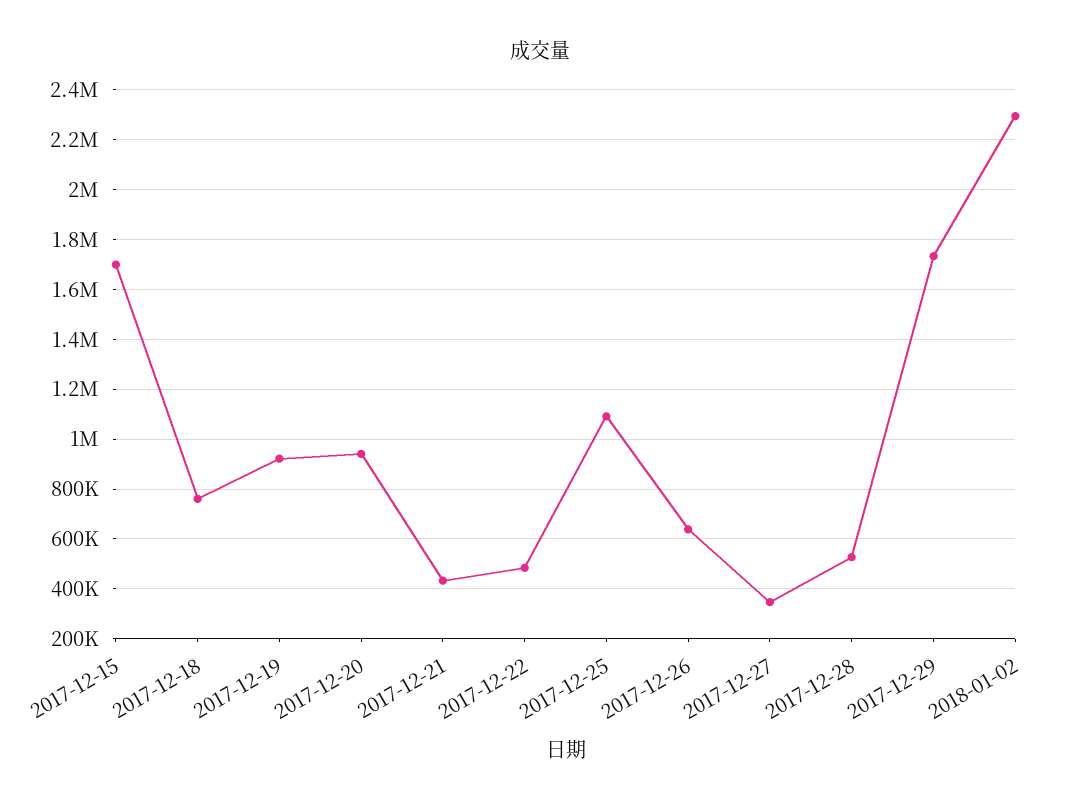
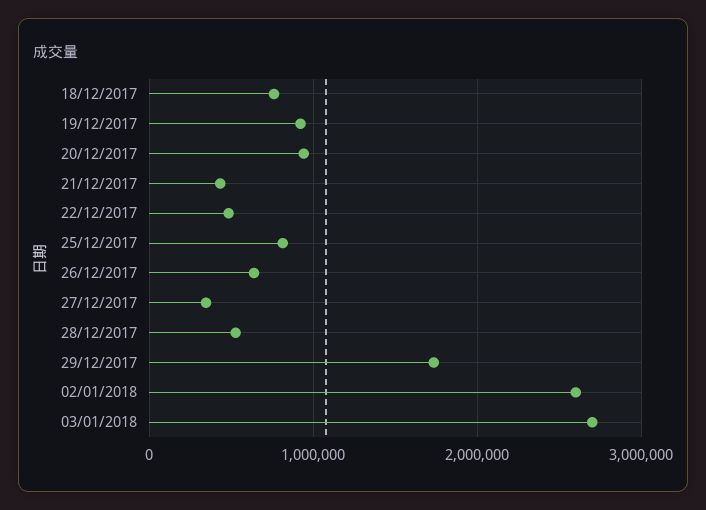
2017-12-15: 1700000 -> none
2017-12-25: 1100000 -> 800000
2018-01-02: 2300000 -> 2600000
03/01/2018: none -> 2700000

